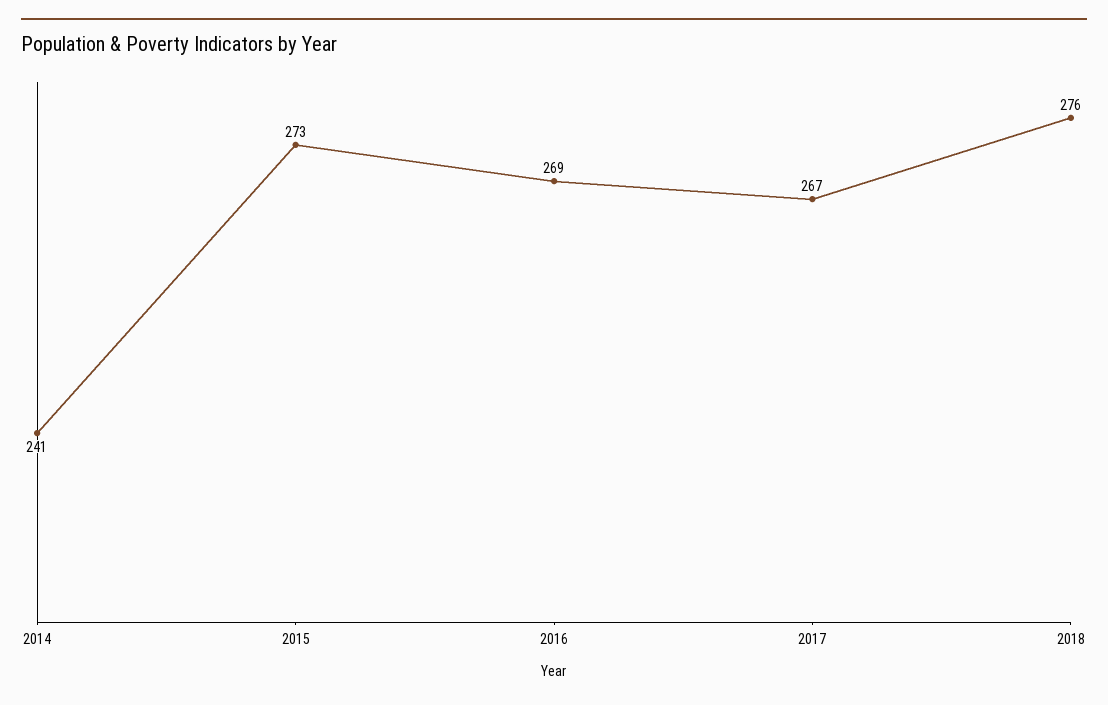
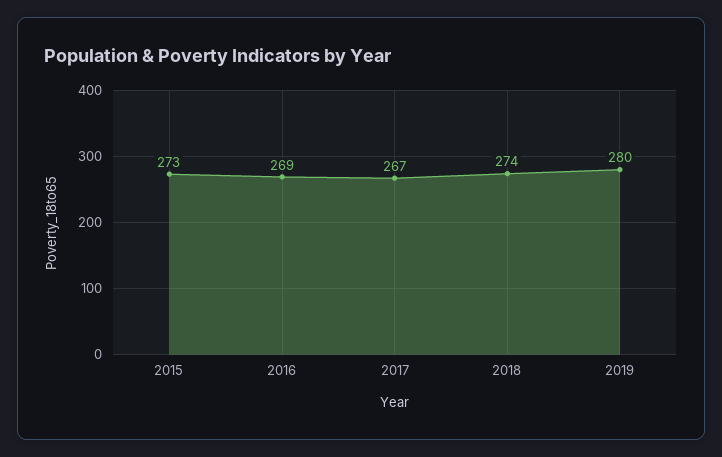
2014: 241 -> none
2018: 276 -> 274
2019: none -> 280

